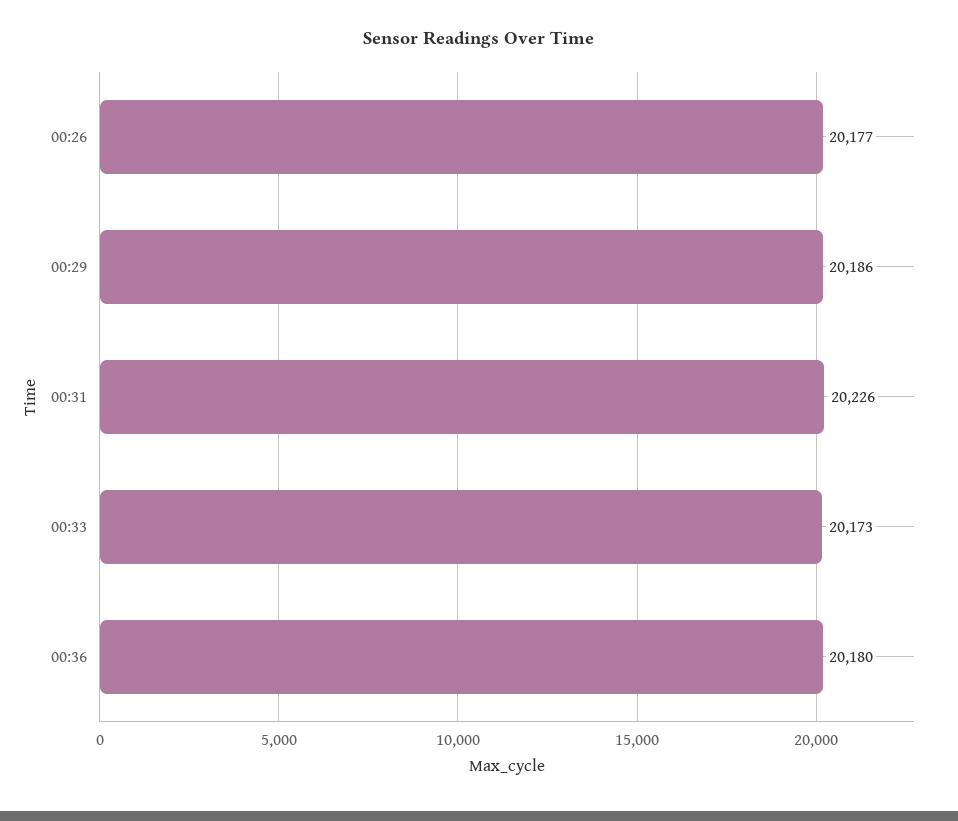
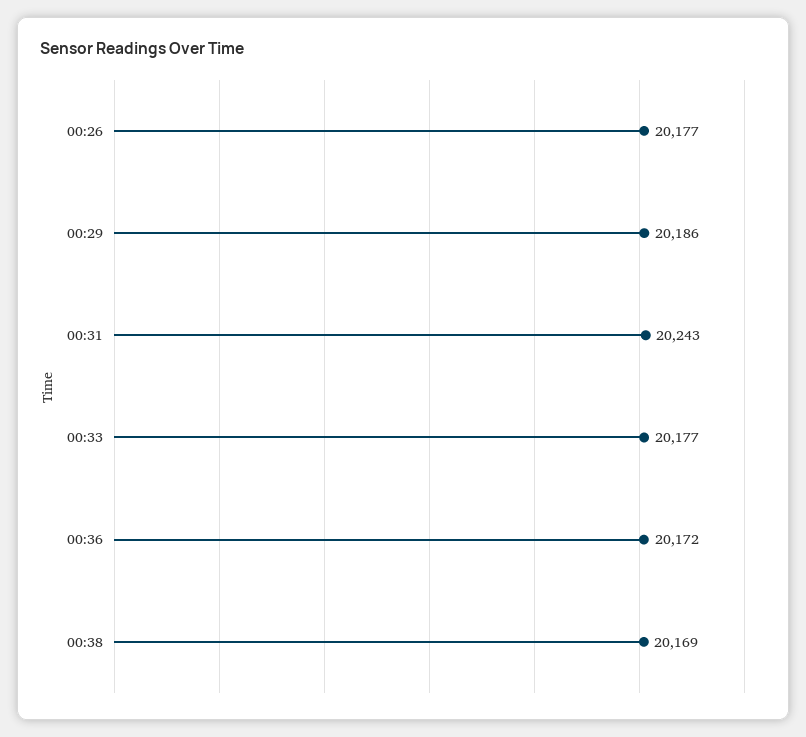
00:31: 20226 -> 20243
00:33: 20173 -> 20177
00:36: 20180 -> 20172
00:38: none -> 20169

